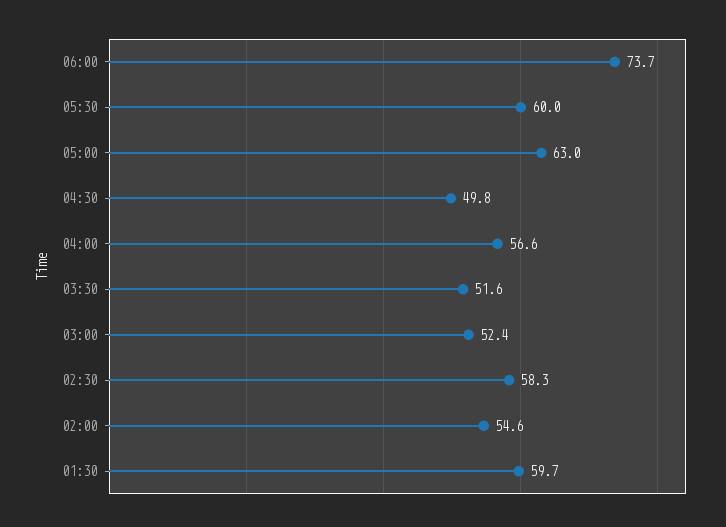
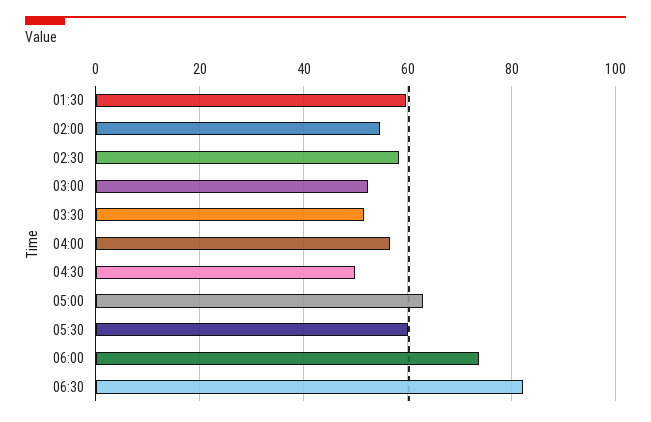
06:30: none -> 82

